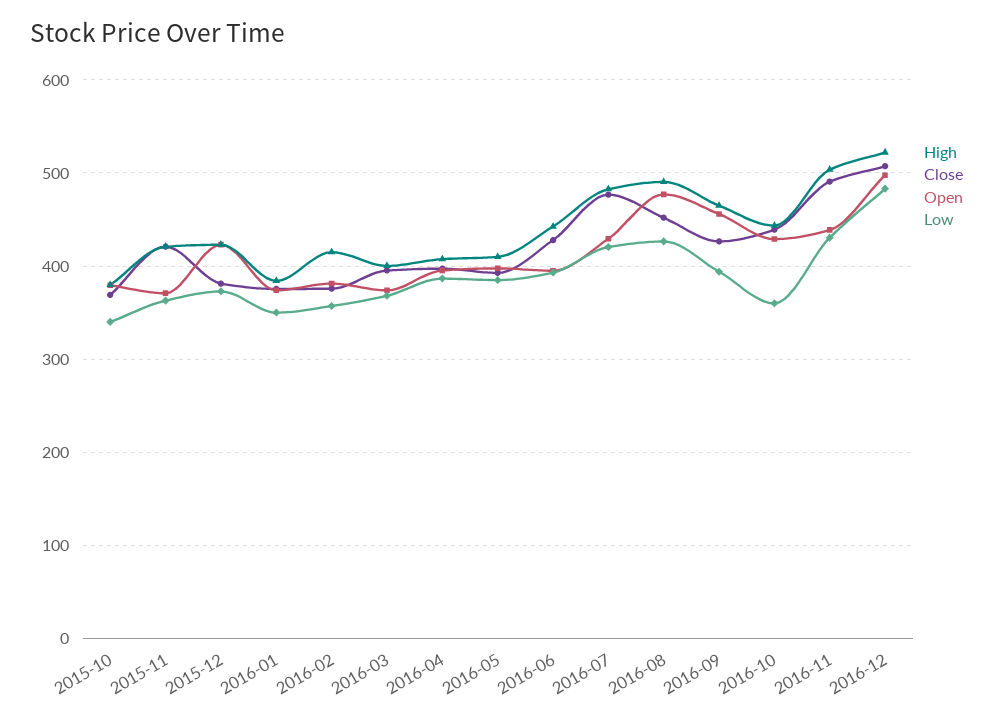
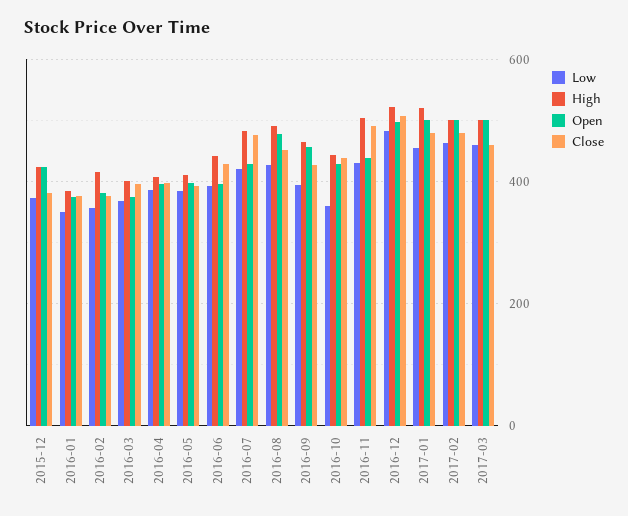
High, 2015-10: 380 -> none
Close, 2015-10: 370 -> none
Open, 2015-10: 380 -> none
Low, 2015-10: 340 -> none
High, 2015-11: 420 -> none
Close, 2015-11: 420 -> none
Open, 2015-11: 370 -> none
Low, 2015-11: 360 -> none
Low, 2017-01: none -> 460
High, 2017-01: none -> 520
Open, 2017-01: none -> 500
Close, 2017-01: none -> 480
Low, 2017-02: none -> 460
High, 2017-02: none -> 500
Open, 2017-02: none -> 500
Close, 2017-02: none -> 480
Low, 2017-03: none -> 460
High, 2017-03: none -> 500
Open, 2017-03: none -> 500
Close, 2017-03: none -> 460

